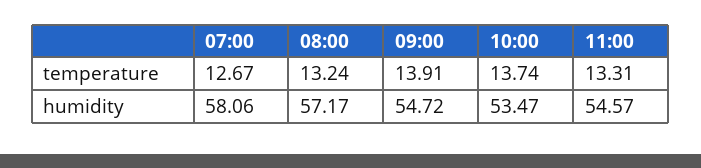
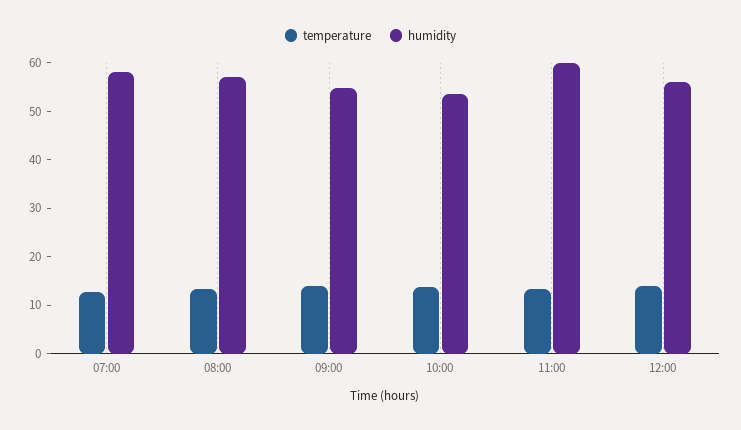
humidity, 11:00: 54.57 -> 60
temperature, 12:00: none -> 14
humidity, 12:00: none -> 56

